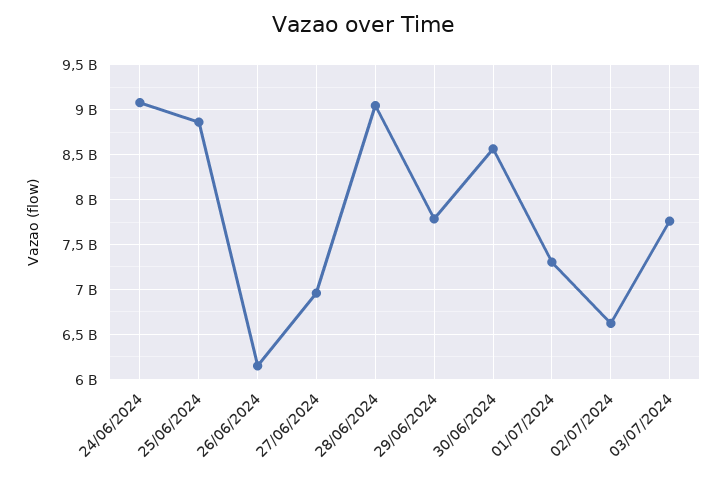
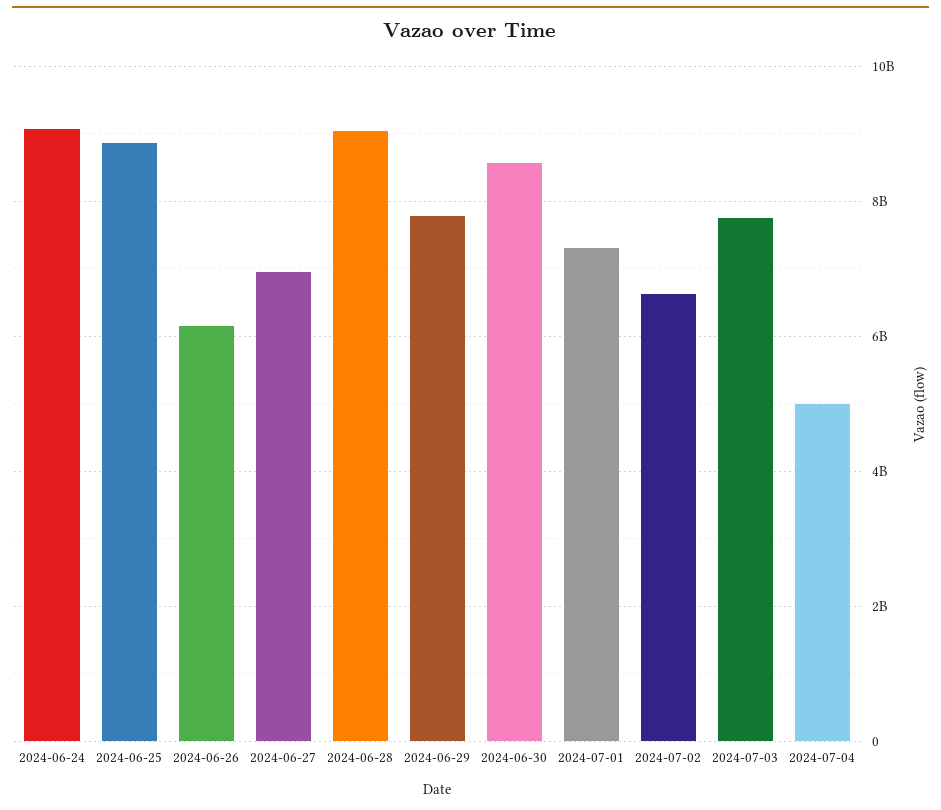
2024-07-04: none -> 5000000000

